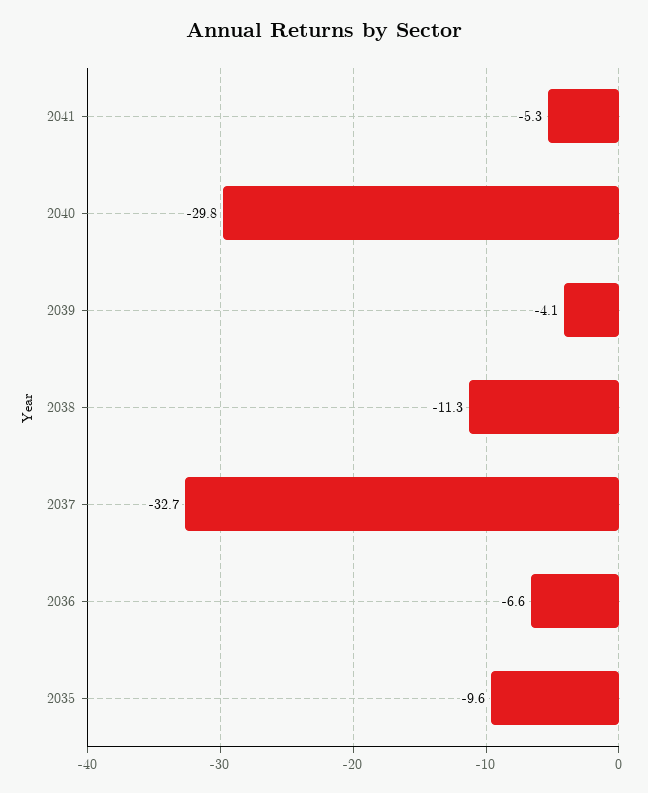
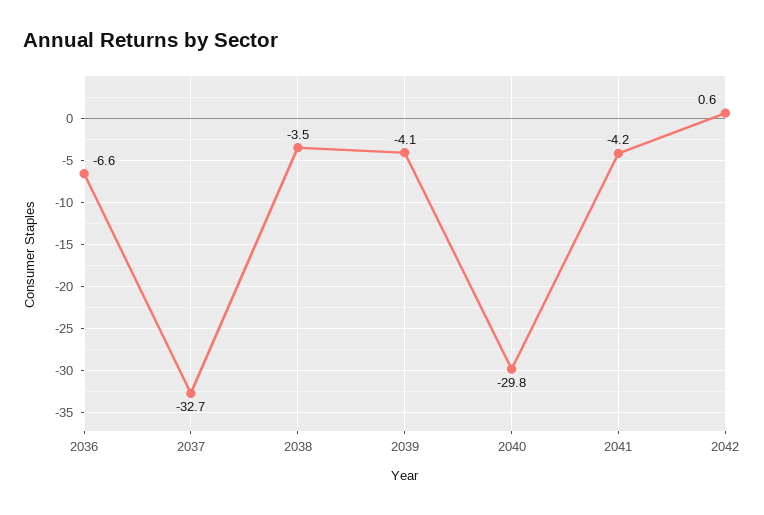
2041: -5.3 -> -4.2
2038: -11.3 -> -3.5
2035: -9.6 -> none
2042: none -> 0.6

